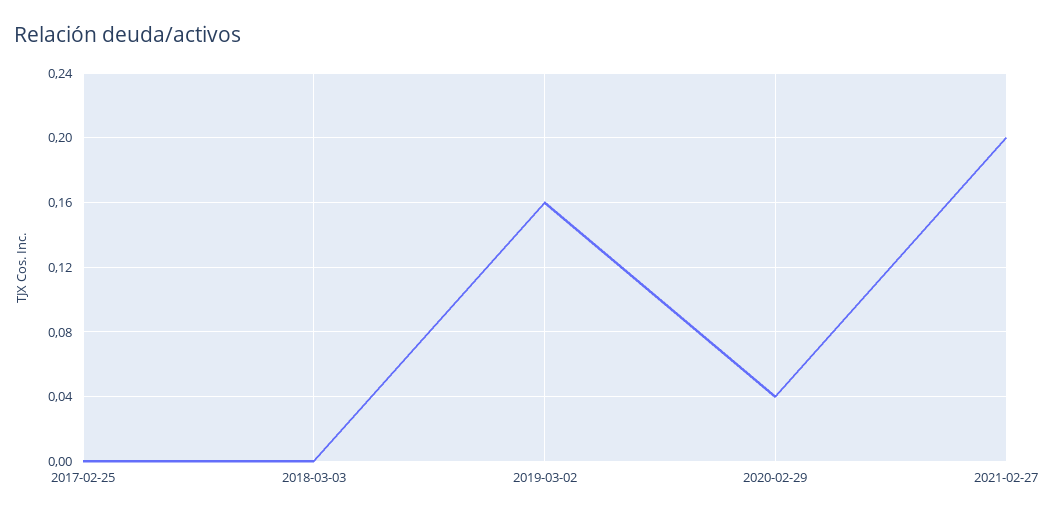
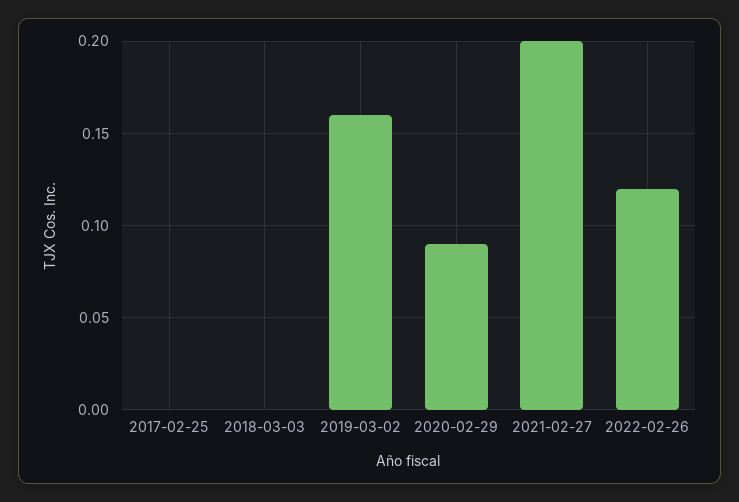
2020-02-29: 0.04 -> 0.09
2022-02-26: none -> 0.12

